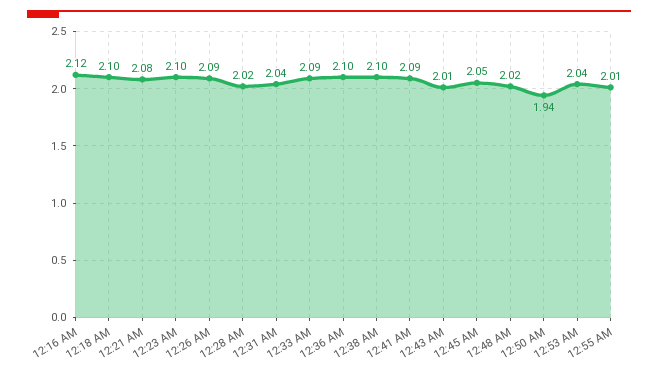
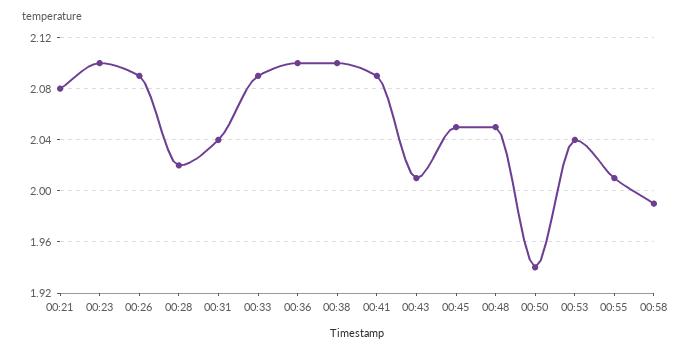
12:16 AM: 2.12 -> none
12:18 AM: 2.1 -> none
12:48 AM: 2.02 -> 2.05
00:58: none -> 1.99

